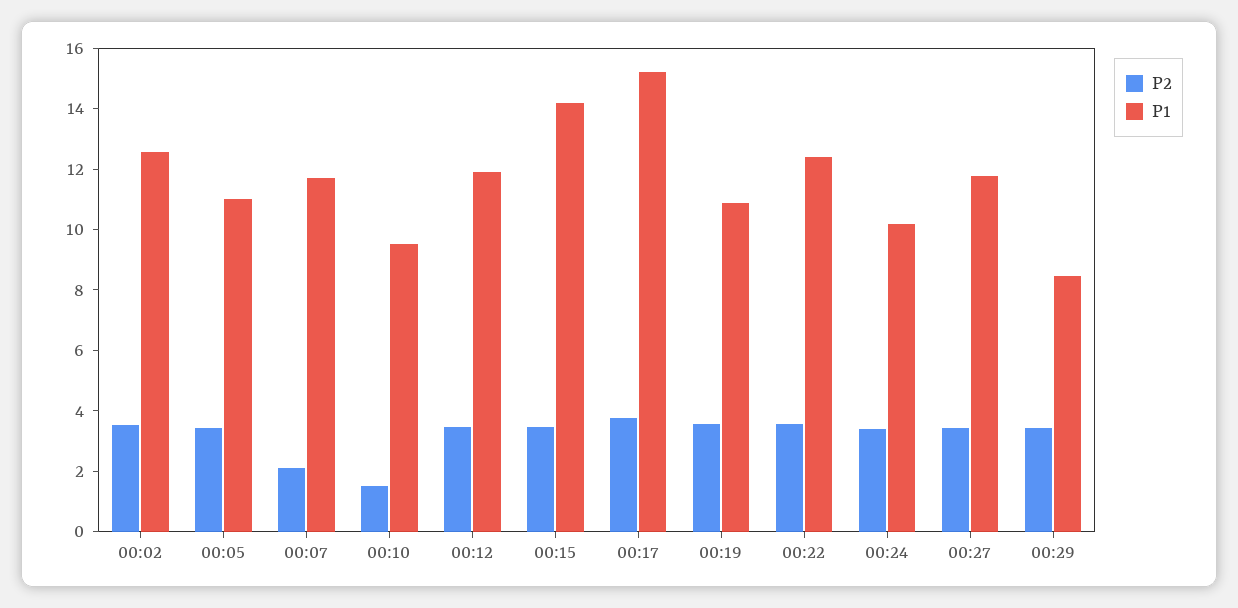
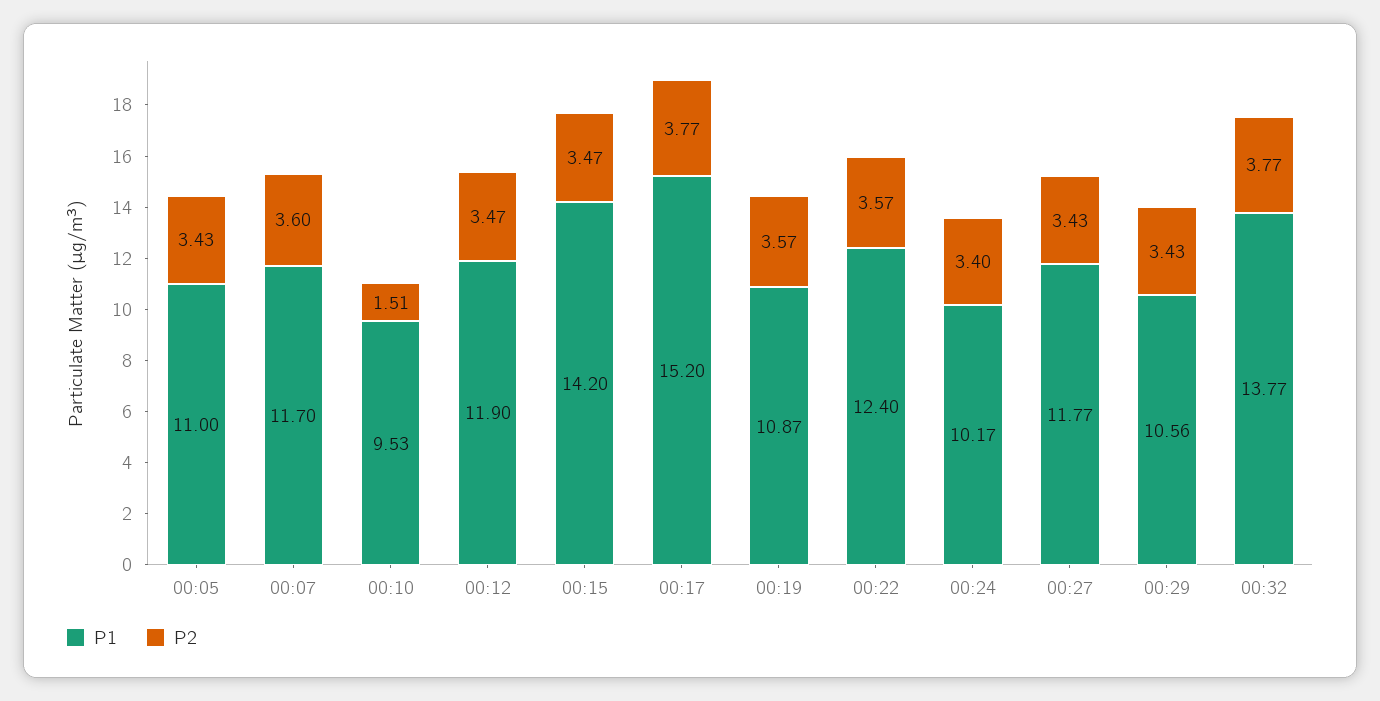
P2, 00:02: 3.5 -> none
P1, 00:02: 12.5 -> none
P2, 00:07: 2 -> 3.6
P1, 00:29: 8.5 -> 10.56
P1, 00:32: none -> 13.77
P2, 00:32: none -> 3.77

